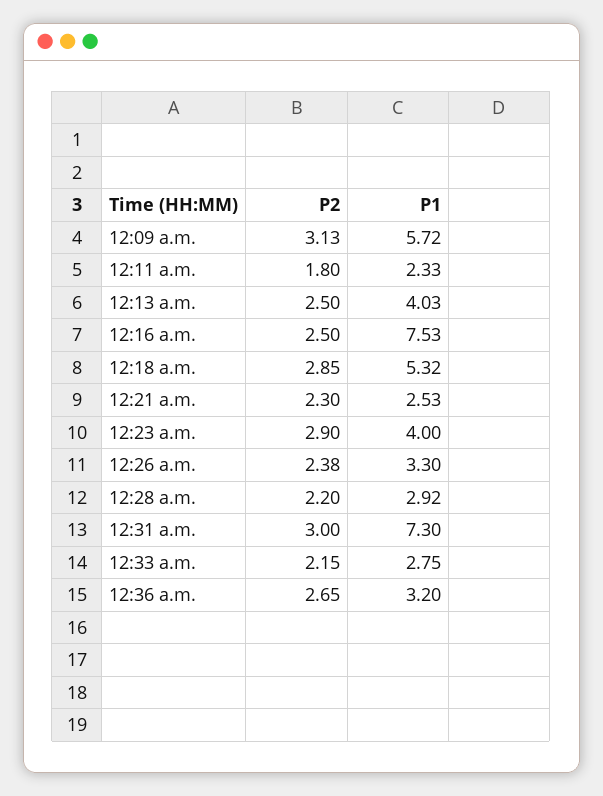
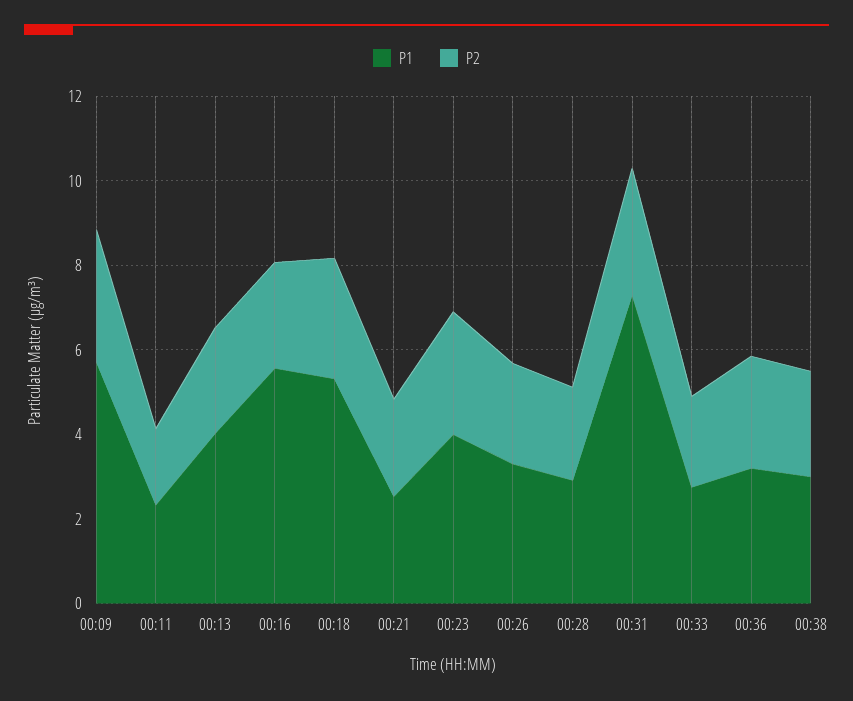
P1, 12:16 a.m.: 7.53 -> 5.5
P1, 00:38: none -> 3
P2, 00:38: none -> 2.5

